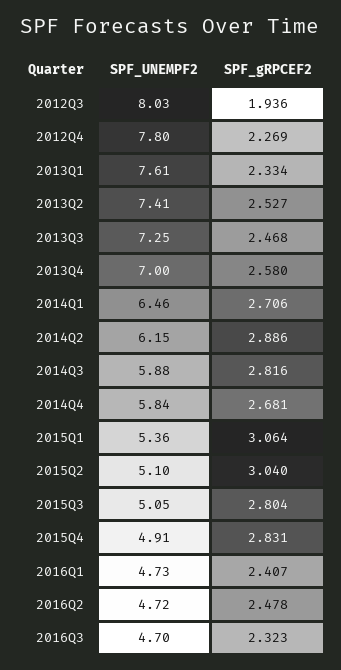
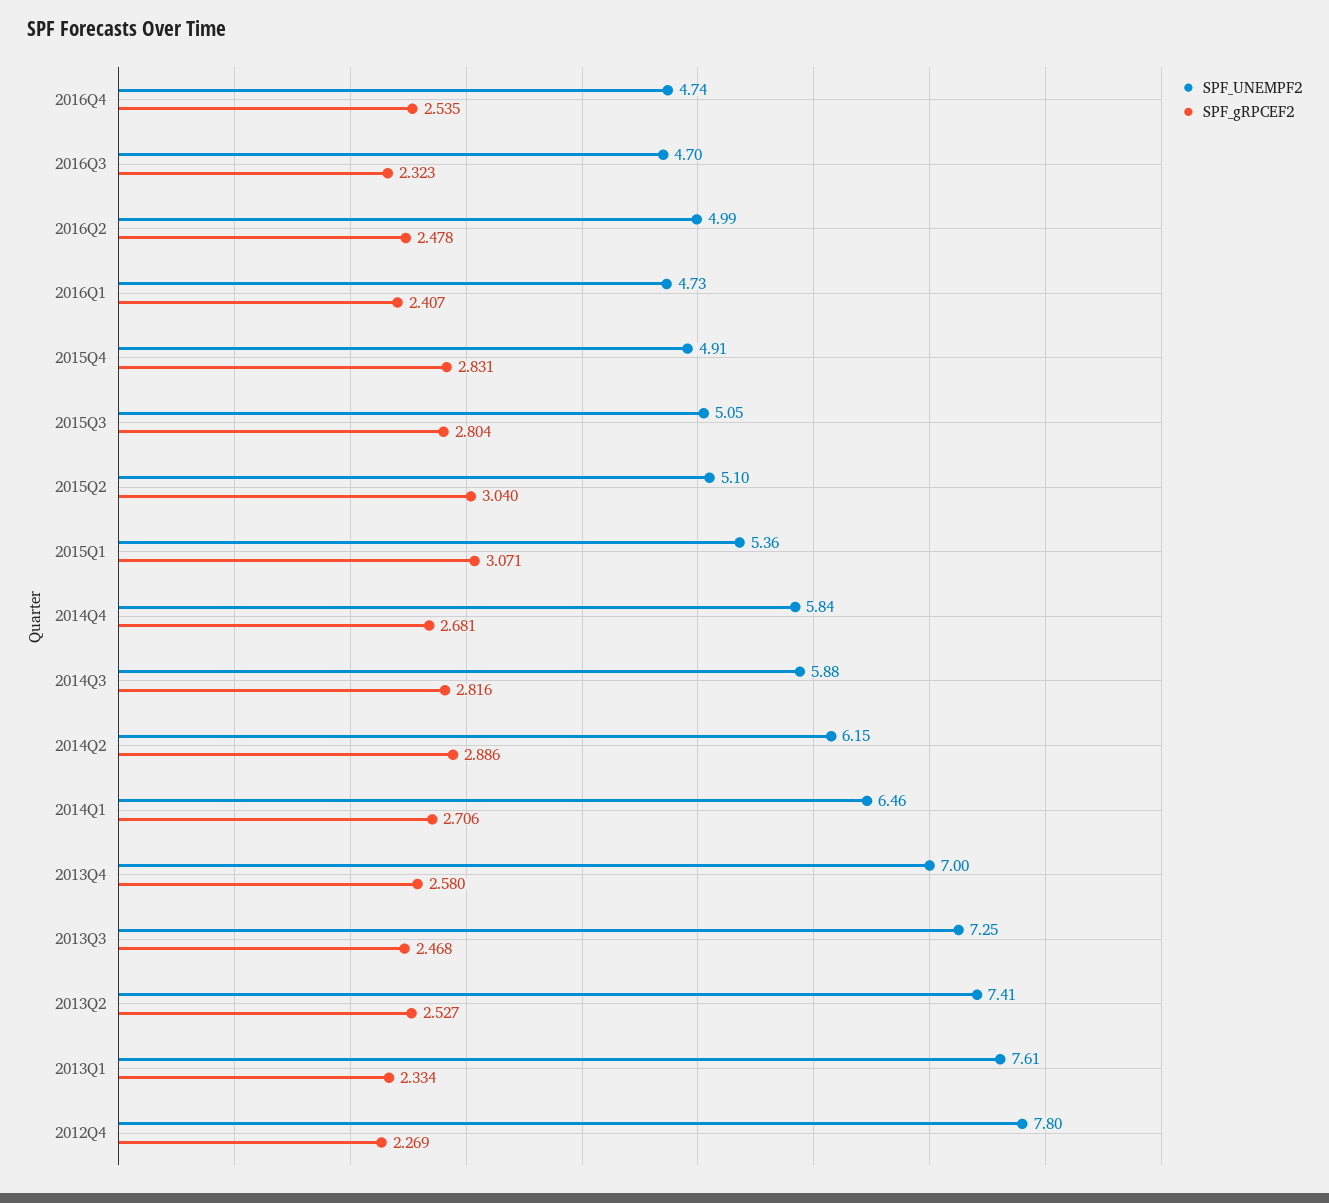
SPF_UNEMPF2, 2012Q3: 8.03 -> none
SPF_gRPCEF2, 2012Q3: 1.936 -> none
SPF_gRPCEF2, 2015Q1: 3.064 -> 3.071
SPF_UNEMPF2, 2016Q2: 4.72 -> 4.99
SPF_UNEMPF2, 2016Q4: none -> 4.74
SPF_gRPCEF2, 2016Q4: none -> 2.535

